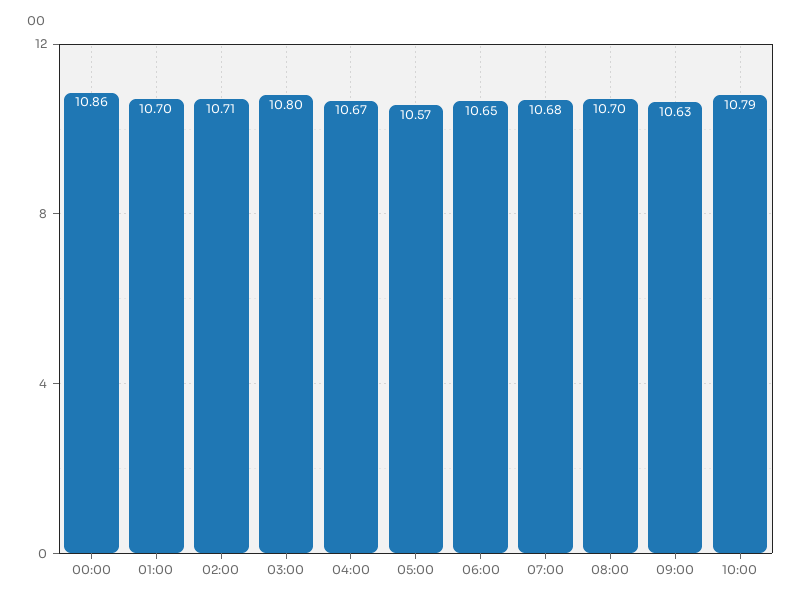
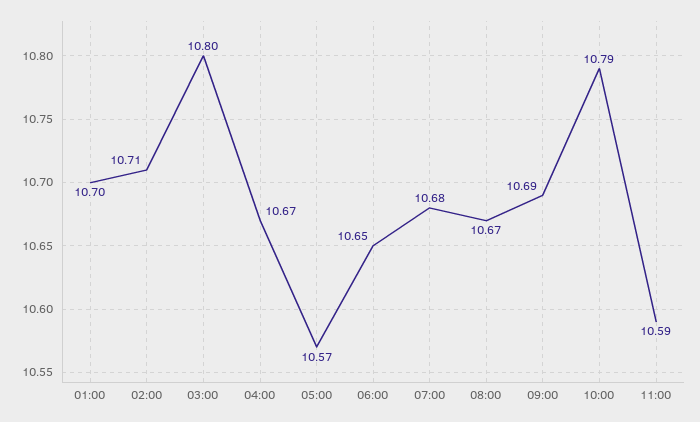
00:00: 10.86 -> none
08:00: 10.7 -> 10.67
09:00: 10.63 -> 10.69
11:00: none -> 10.59

